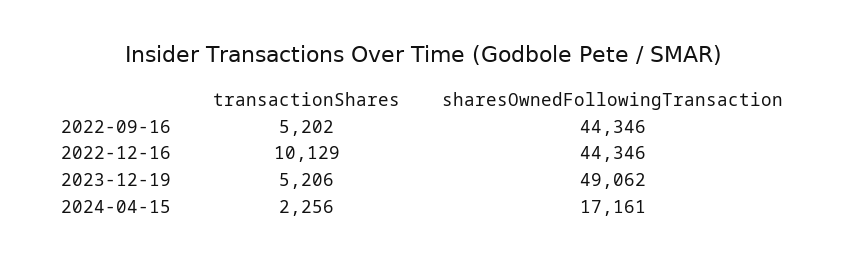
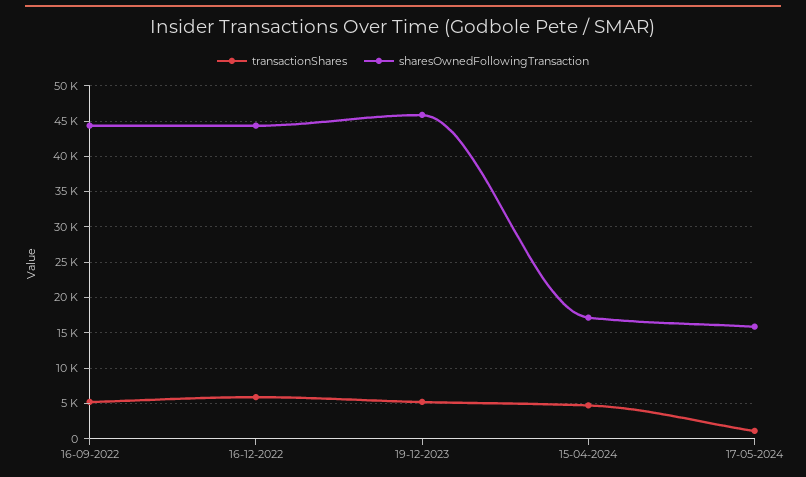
transactionShares, 2022-12-16: 10129 -> 6000
sharesOwnedFollowingTransaction, 2023-12-19: 49062 -> 46000
transactionShares, 2024-04-15: 2256 -> 5000
transactionShares, 17-05-2024: none -> 1000
sharesOwnedFollowingTransaction, 17-05-2024: none -> 16000

